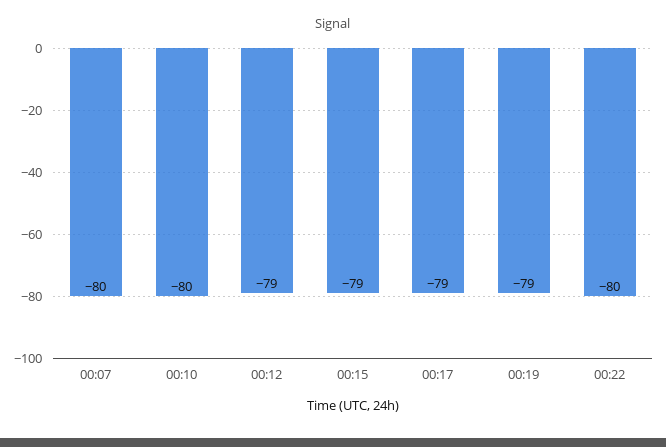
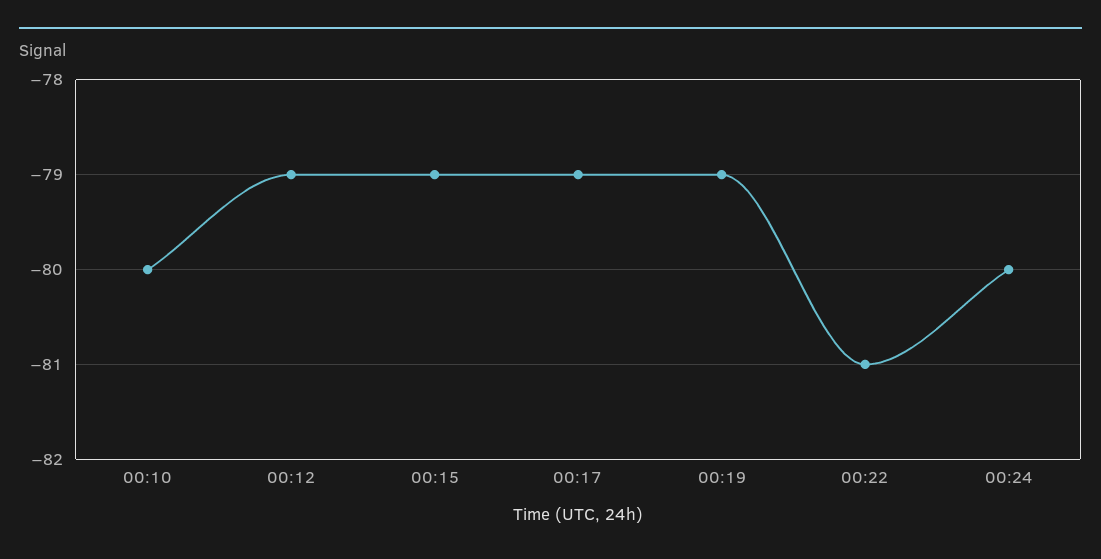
00:07: -80 -> none
00:22: -80 -> -81
00:24: none -> -80

